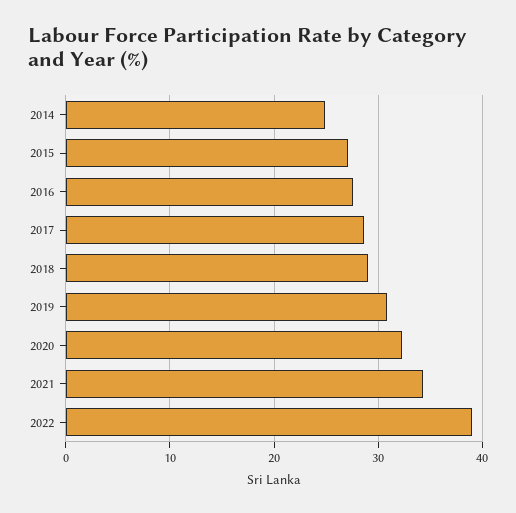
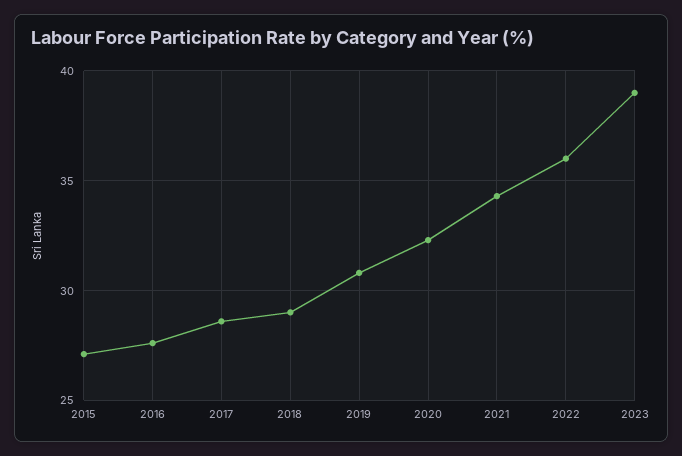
2014: 25 -> none
2022: 39 -> 36
2023: none -> 39

